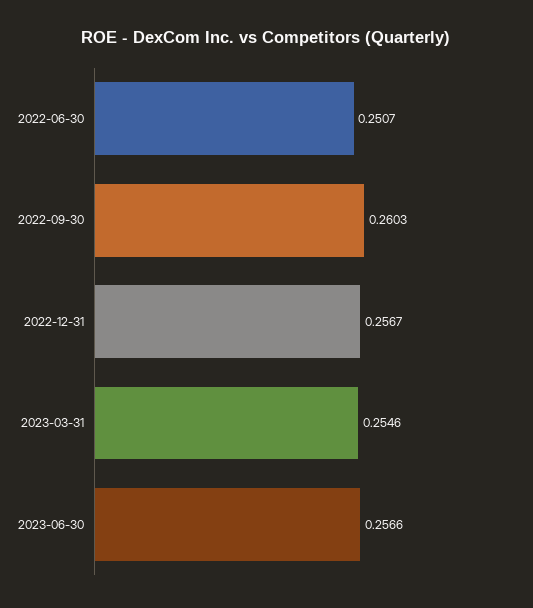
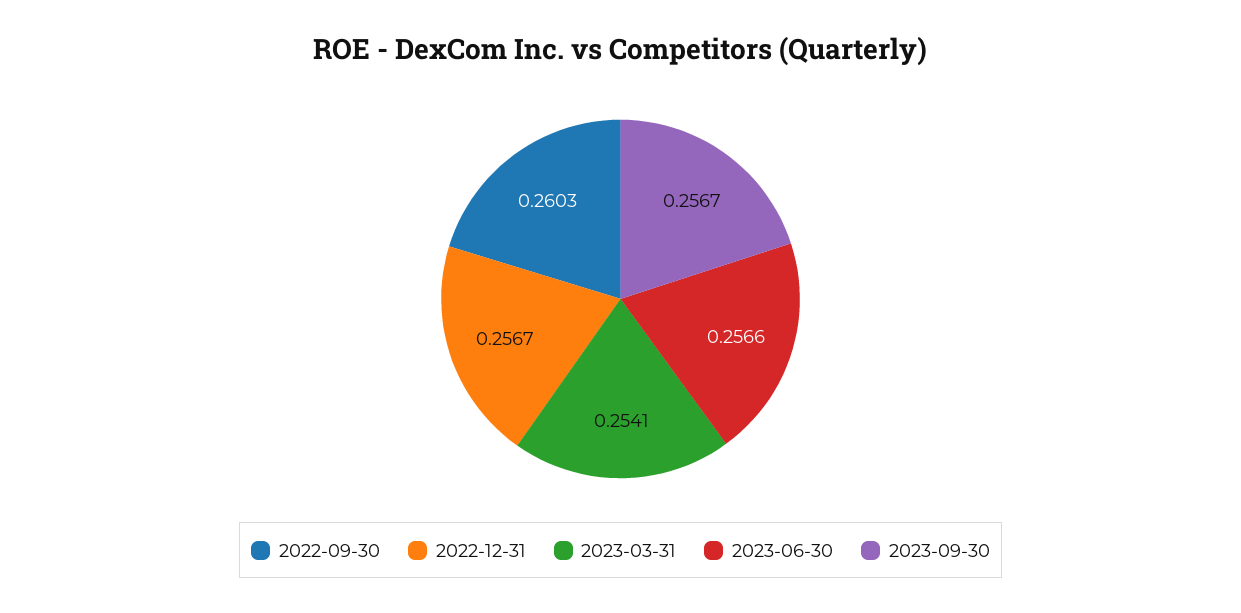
2022-06-30: 0.2507 -> none
2023-03-31: 0.2546 -> 0.2541
2023-09-30: none -> 0.2567

